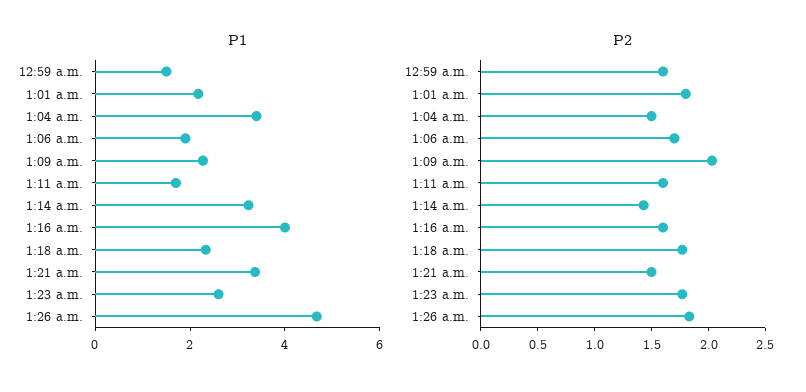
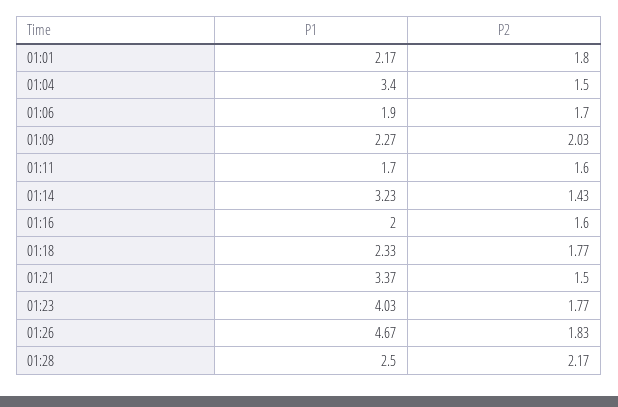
P1, 12:59 a.m.: 1.5 -> none
P1, 1:16 a.m.: 4 -> 2
P1, 1:23 a.m.: 2.5 -> 4.03
P2, 12:59 a.m.: 1.6 -> none
P1, 01:28: none -> 2.5
P2, 01:28: none -> 2.17

